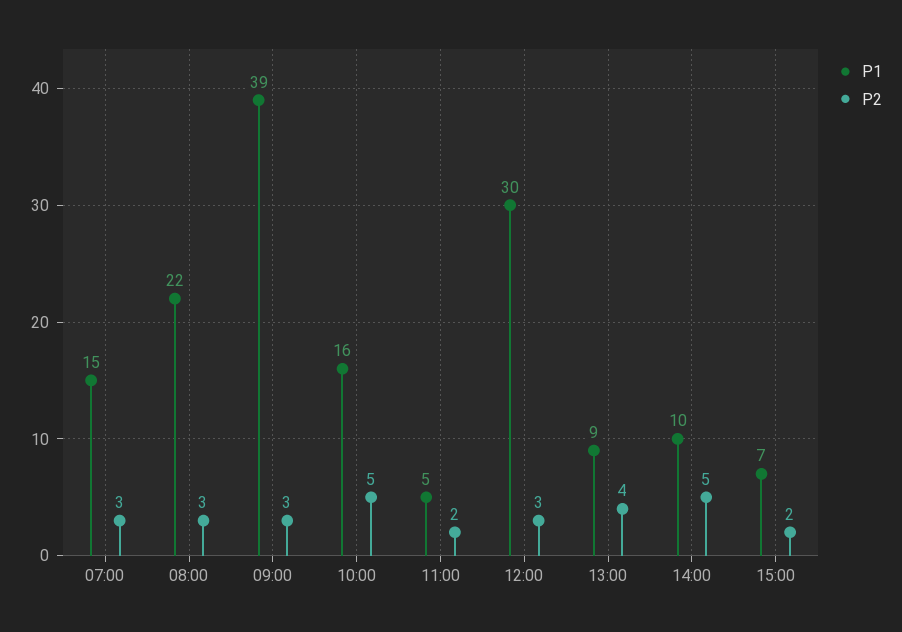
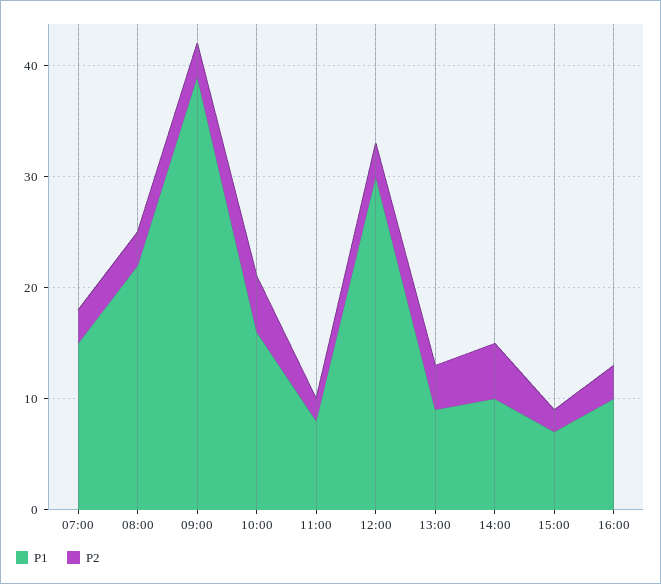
P1, 11:00: 5 -> 8
P1, 16:00: none -> 10
P2, 16:00: none -> 3

